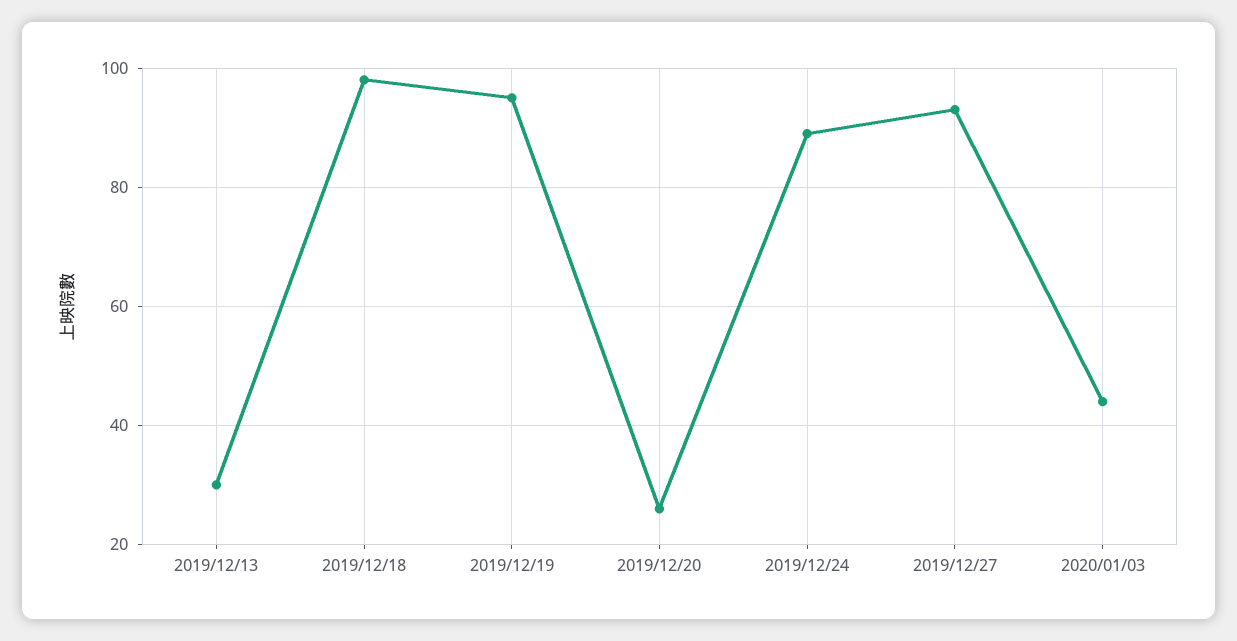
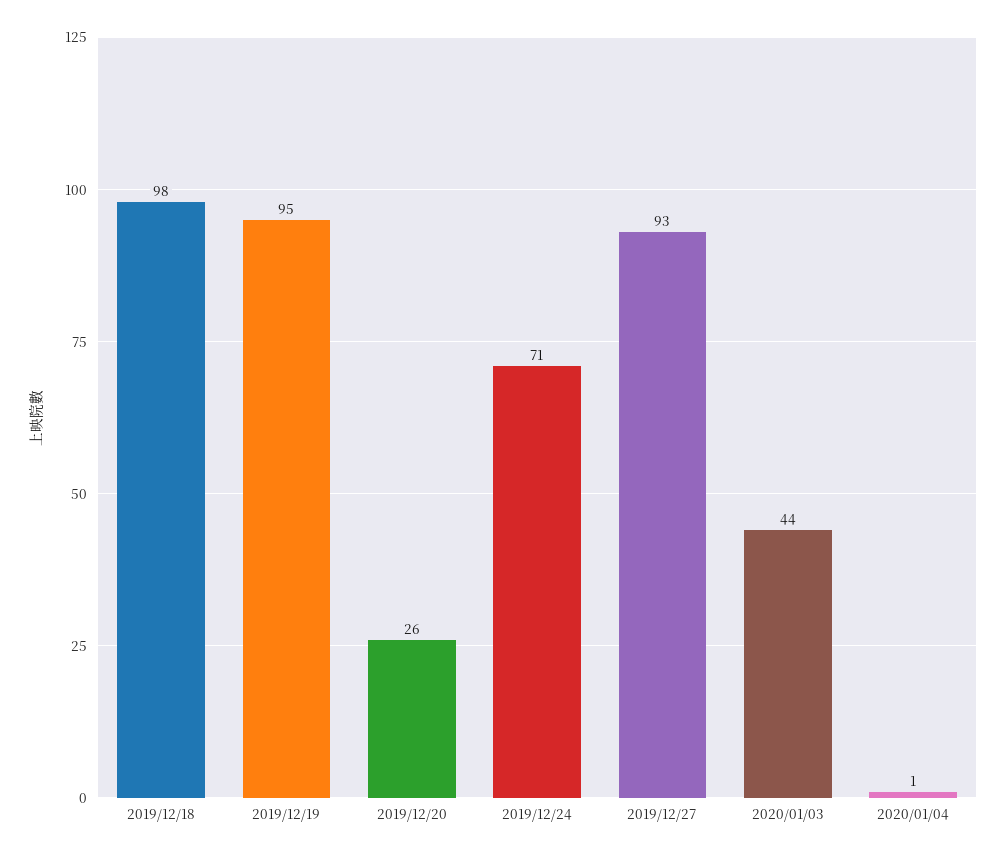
2019/12/13: 30 -> none
2019/12/24: 90 -> 71
2020/01/04: none -> 1

